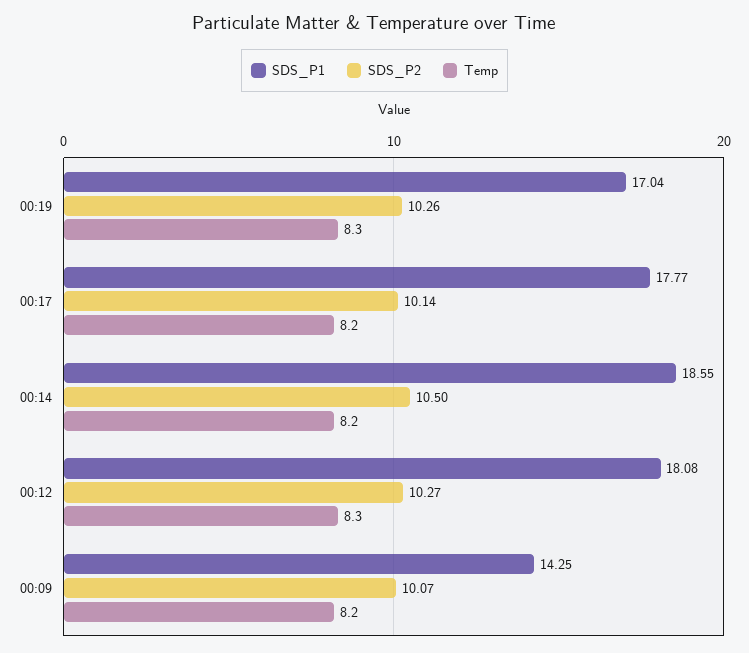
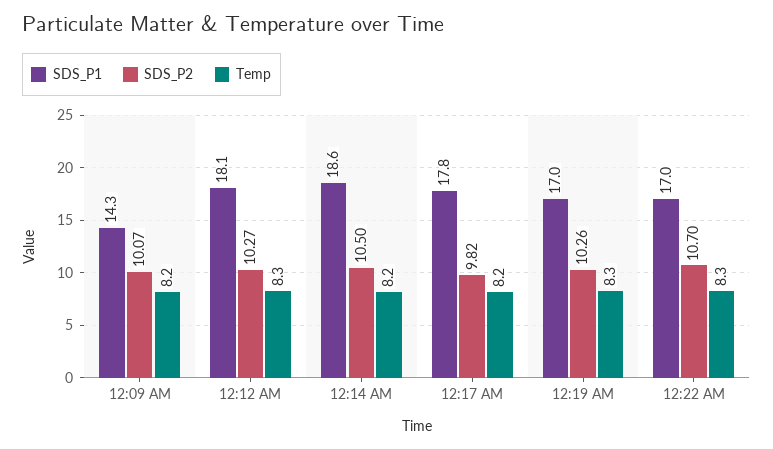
SDS_P2, 00:17: 10.14 -> 9.82
SDS_P1, 12:22 AM: none -> 17
SDS_P2, 12:22 AM: none -> 10.7
Temp, 12:22 AM: none -> 8.3

